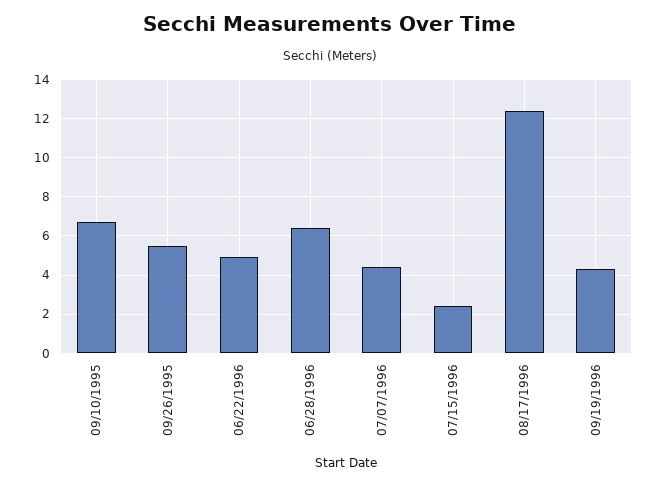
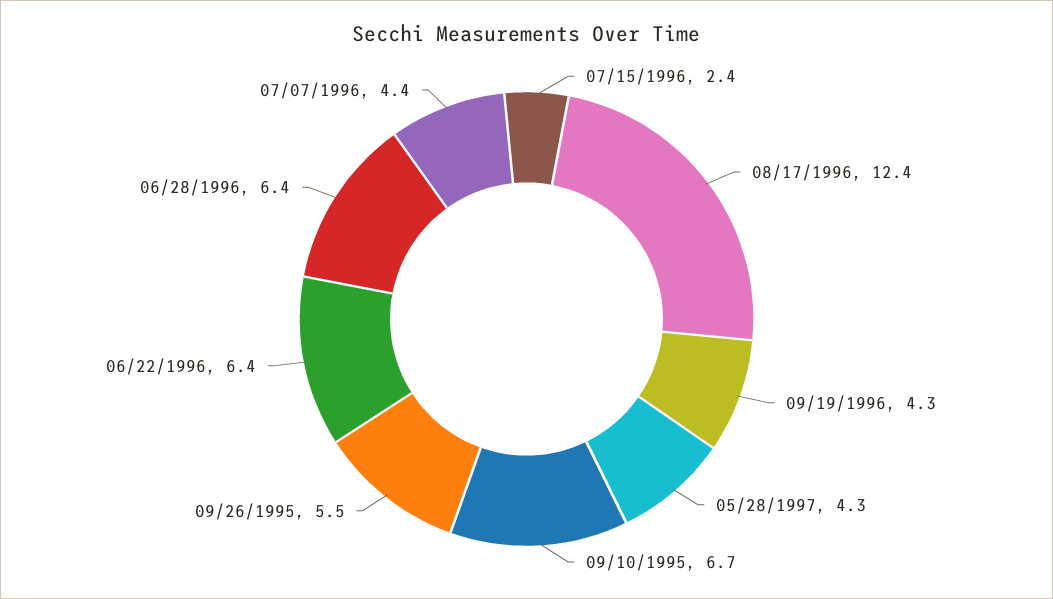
06/22/1996: 5 -> 6.4
05/28/1997: none -> 4.3

